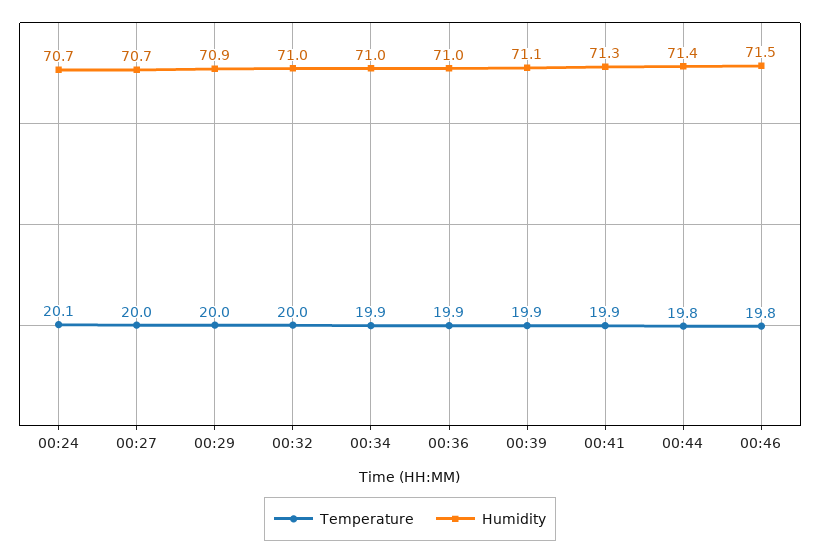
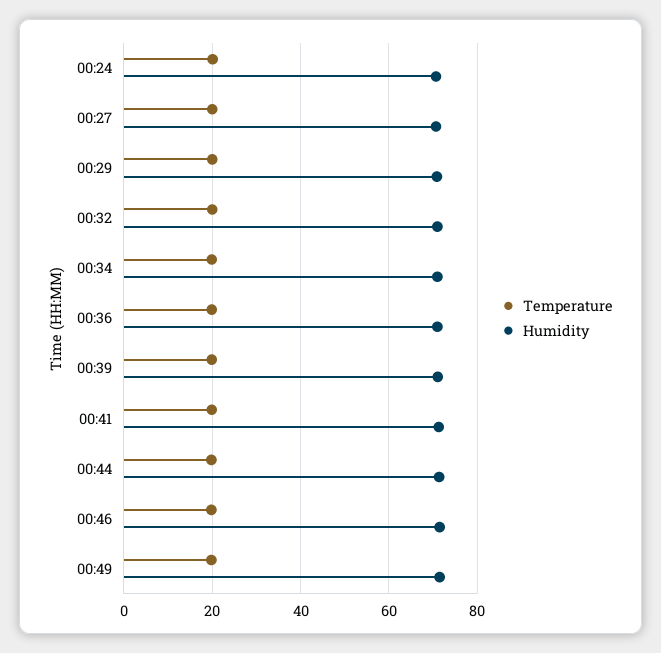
Temperature, 00:49: none -> 20
Humidity, 00:49: none -> 72

